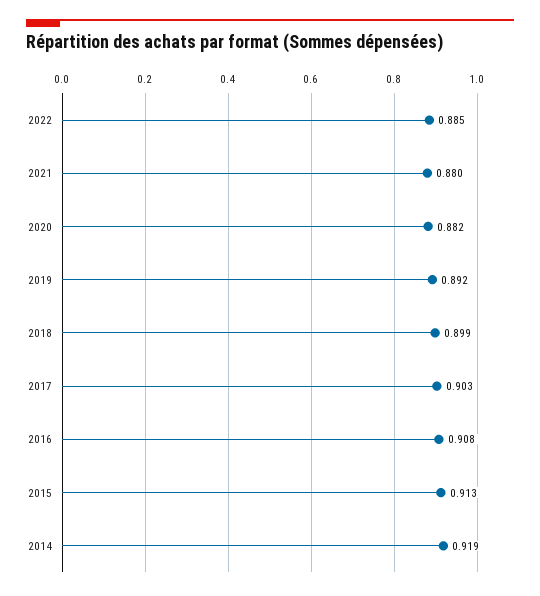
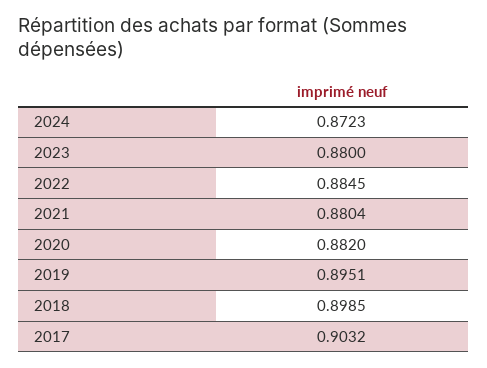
2019: 0.892 -> 0.8951
2016: 0.908 -> none
2015: 0.913 -> none
2014: 0.919 -> none
2024: none -> 0.8723
2023: none -> 0.88

